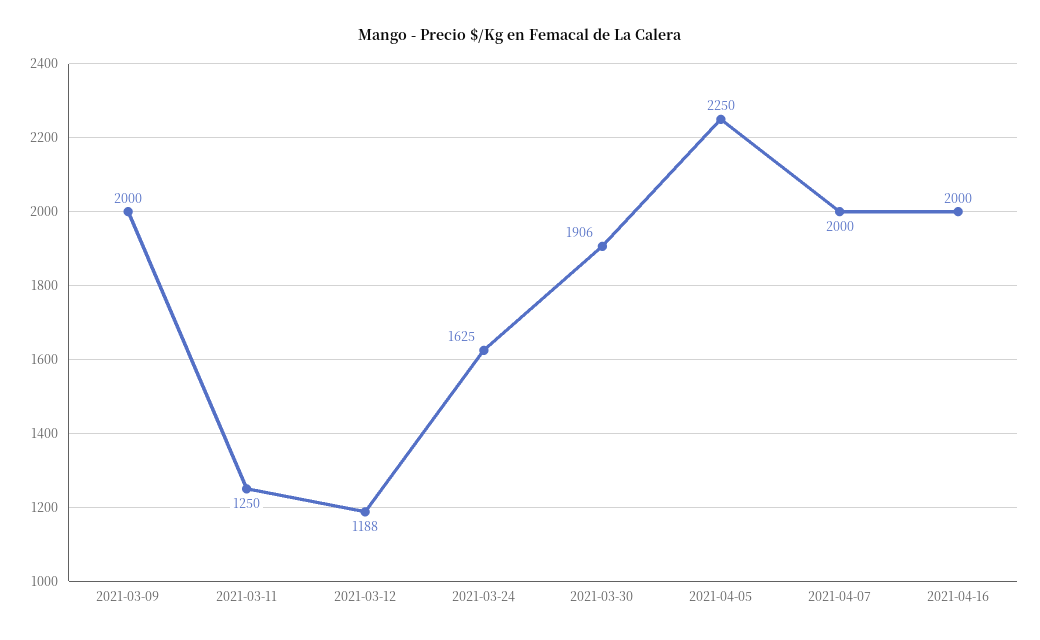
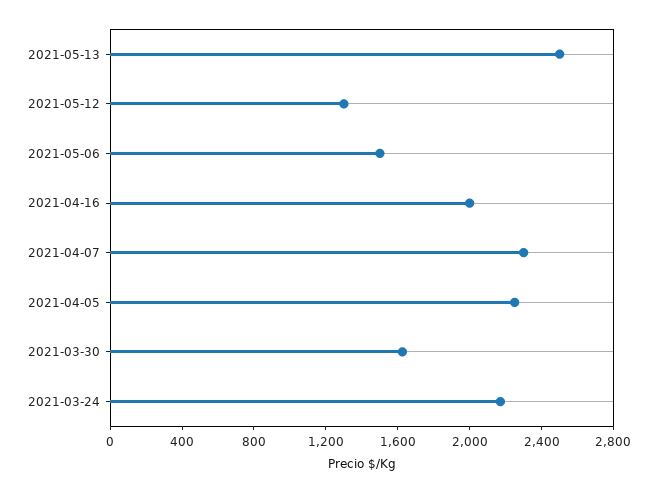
2021-03-09: 2000 -> none
2021-03-11: 1250 -> none
2021-03-12: 1188 -> none
2021-03-24: 1625 -> 2200
2021-03-30: 1906 -> 1600
2021-04-07: 2000 -> 2300
2021-05-13: none -> 2500
2021-05-12: none -> 1300
2021-05-06: none -> 1500

